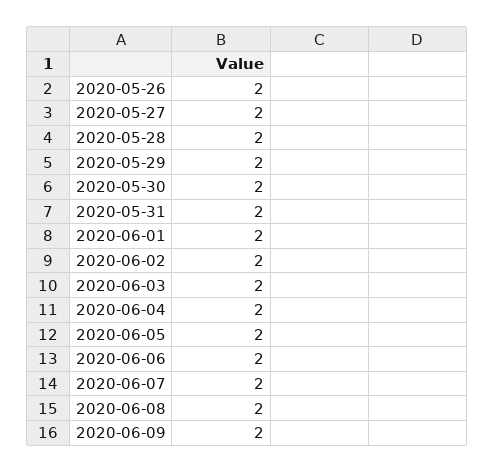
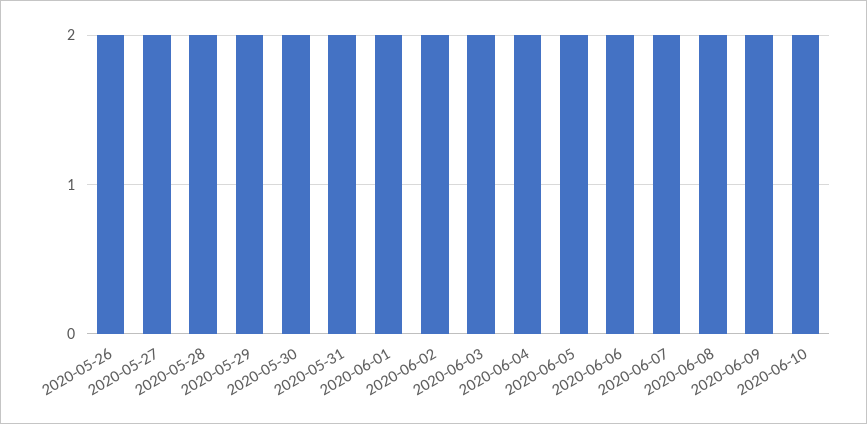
2020-06-10: none -> 2

